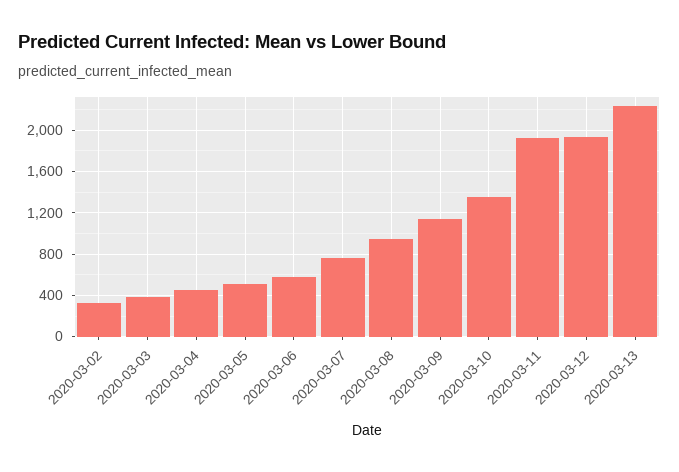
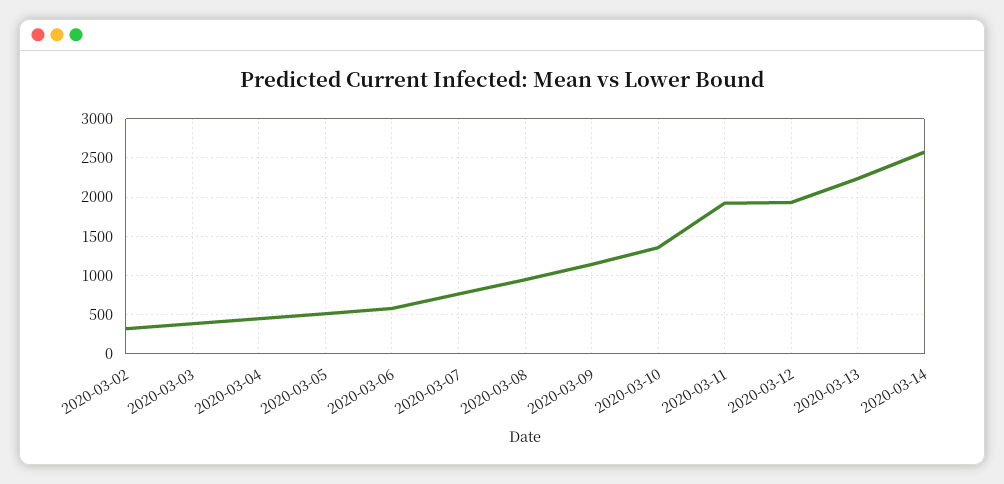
2020-03-14: none -> 2600

